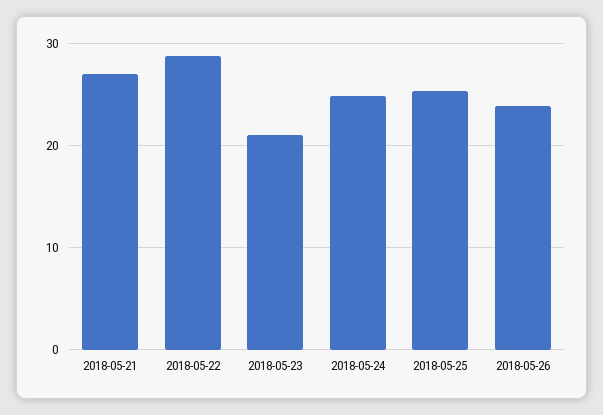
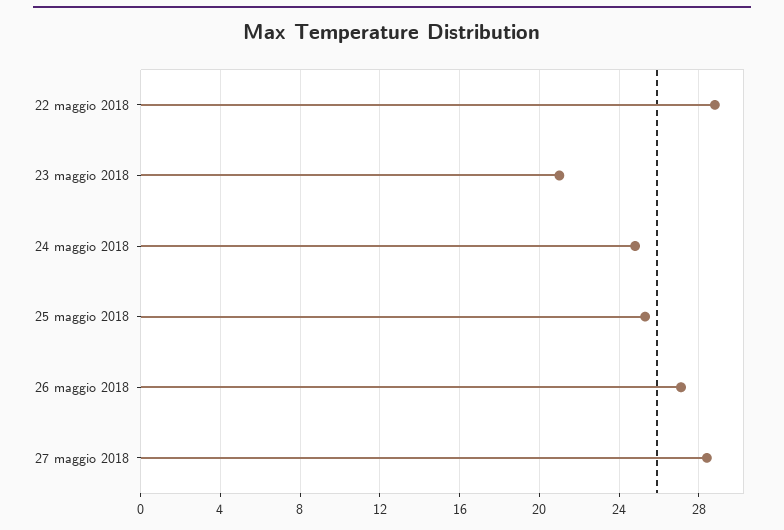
2018-05-21: 27 -> none
2018-05-26: 24 -> 27
27 maggio 2018: none -> 28.5

